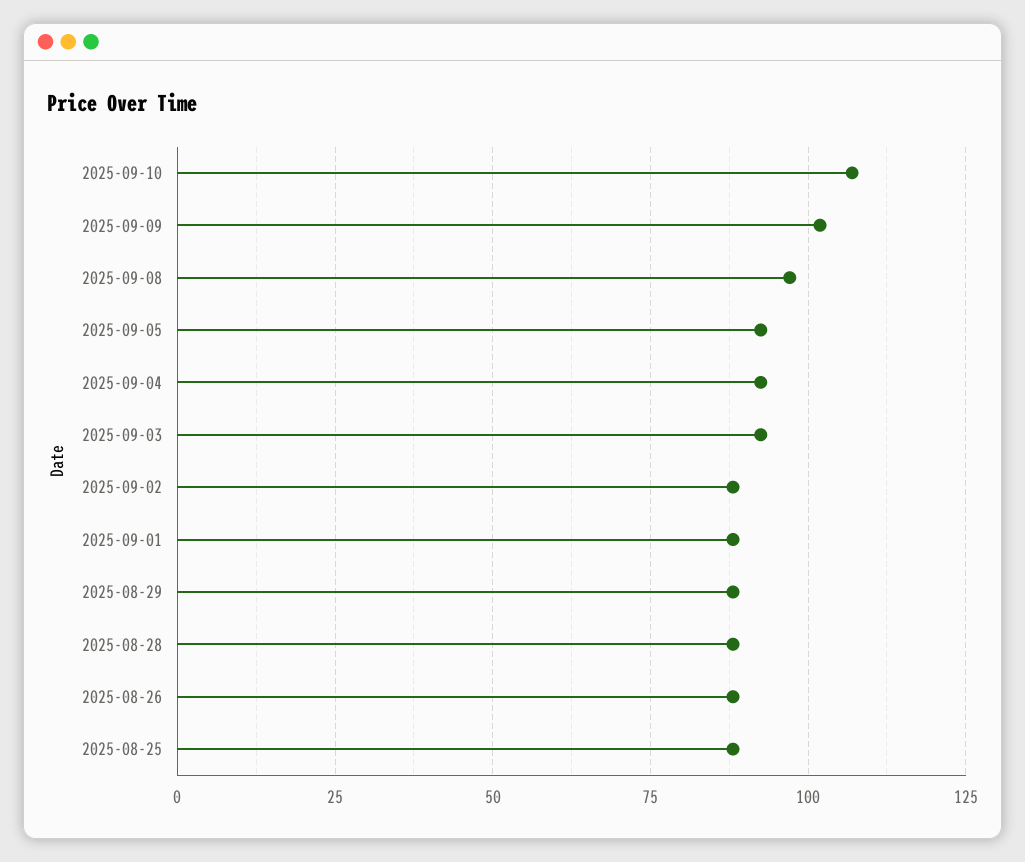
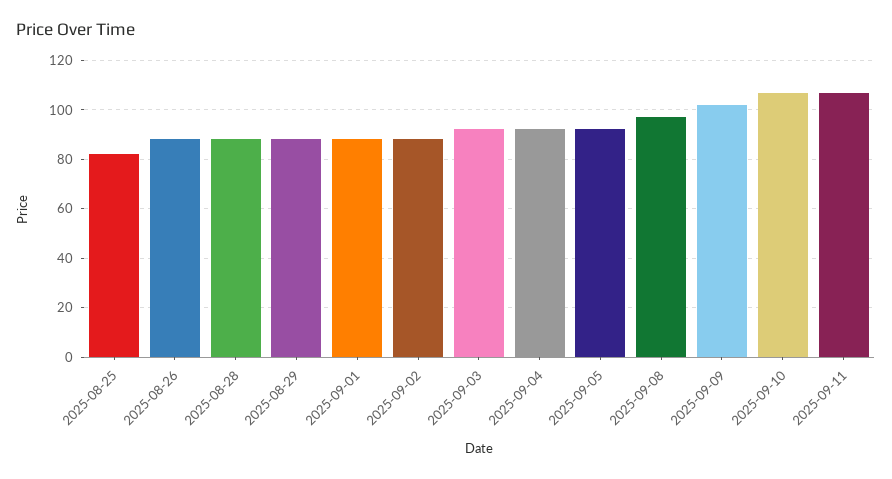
2025-08-25: 87.5 -> 82.5
2025-09-11: none -> 107.5

